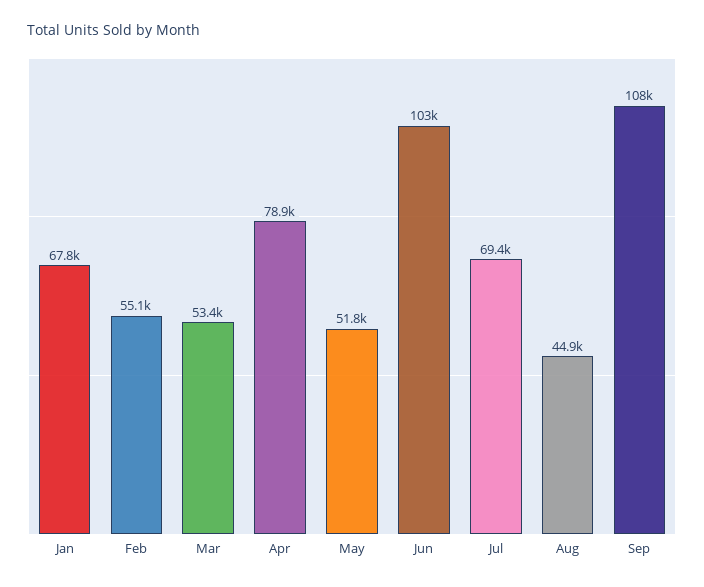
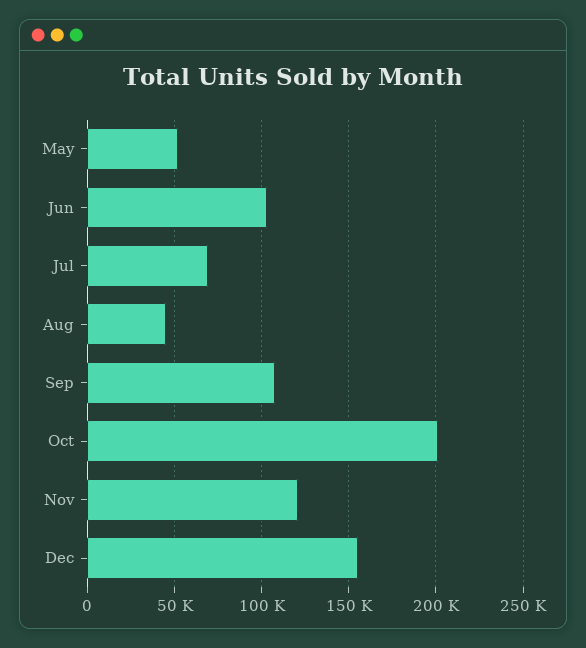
Jan: 67800 -> none
Feb: 55100 -> none
Mar: 53400 -> none
Apr: 78900 -> none
Oct: none -> 200000
Nov: none -> 120000
Dec: none -> 155000

